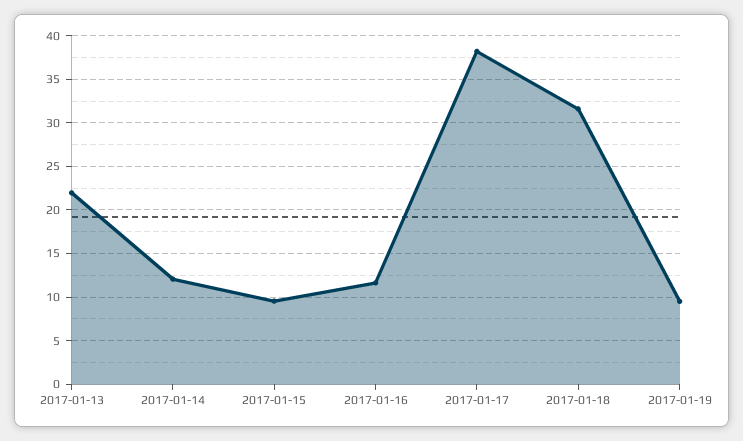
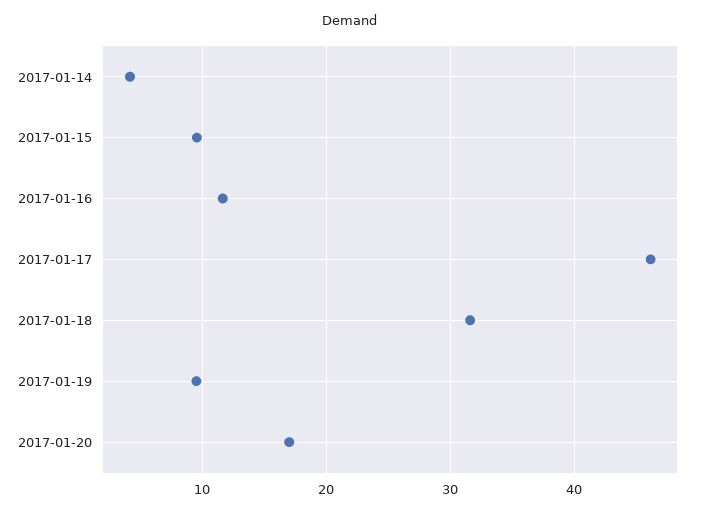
2017-01-13: 22 -> none
2017-01-14: 12 -> 4
2017-01-17: 38 -> 46
2017-01-20: none -> 17

